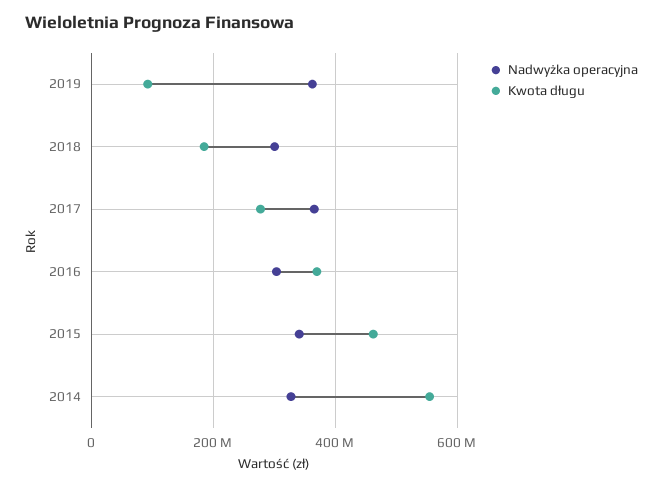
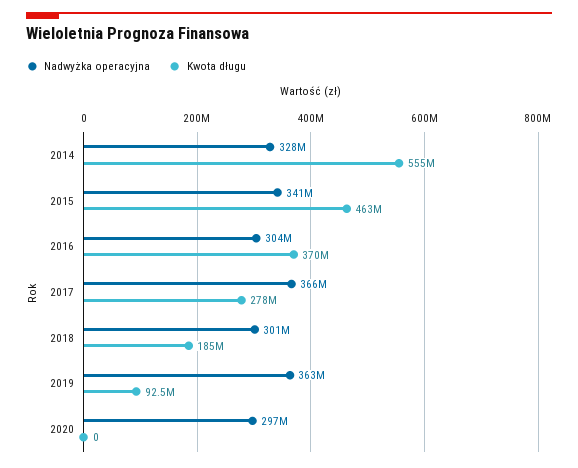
Nadwyżka operacyjna, 2020: none -> 297000000
Kwota długu, 2020: none -> 0

